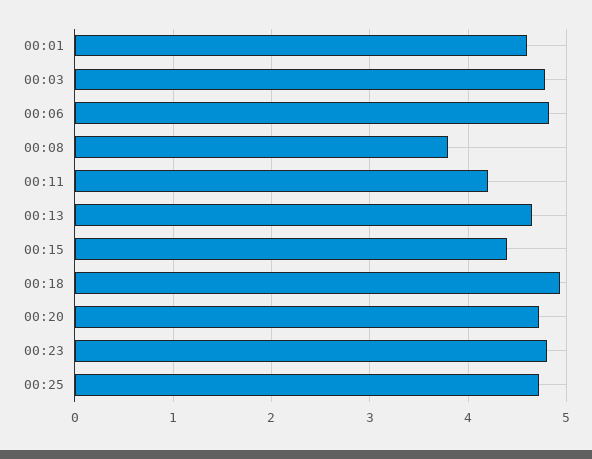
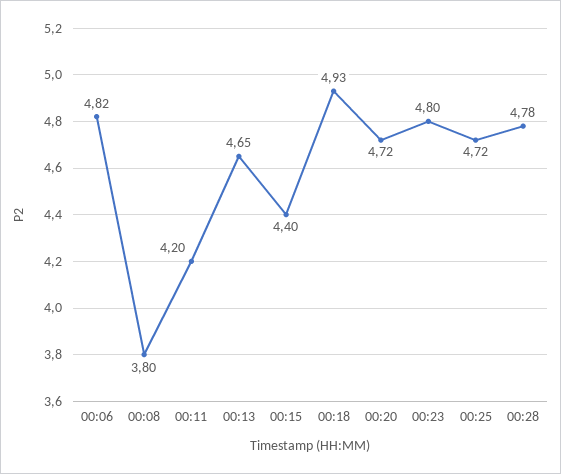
00:01: 4.6 -> none
00:03: 4.8 -> none
00:28: none -> 4.78

